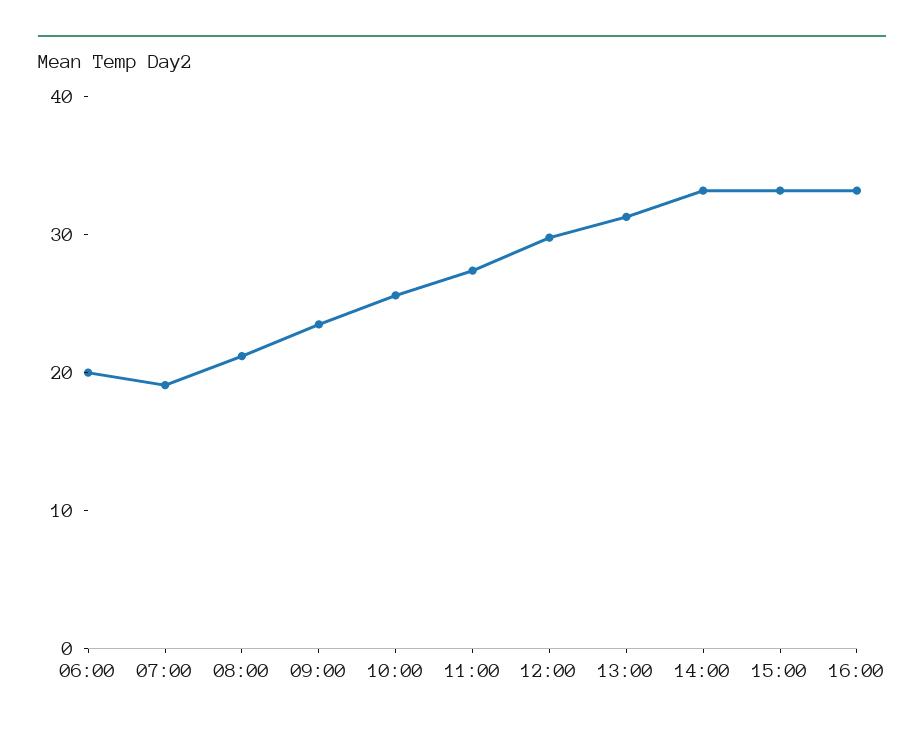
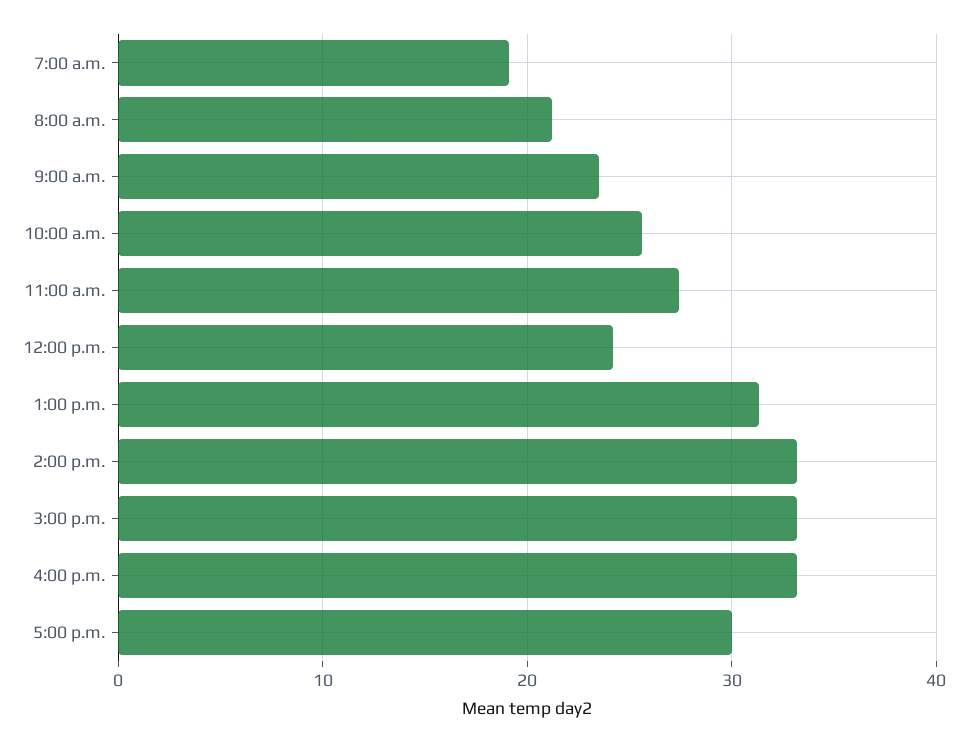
06:00: 20 -> none
12:00: 30 -> 24
5:00 p.m.: none -> 30

